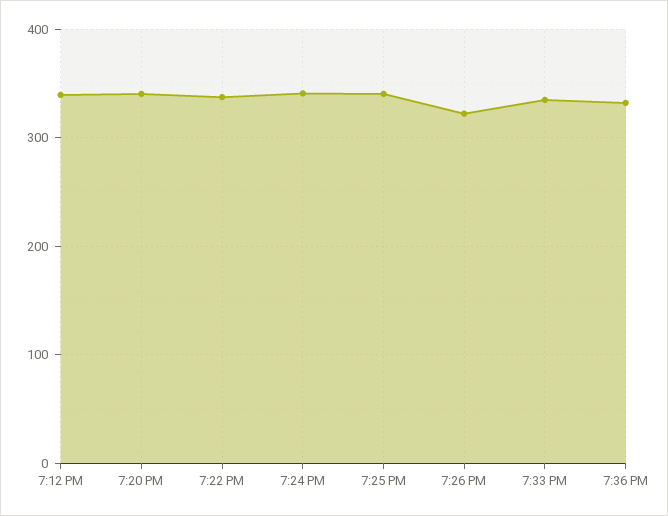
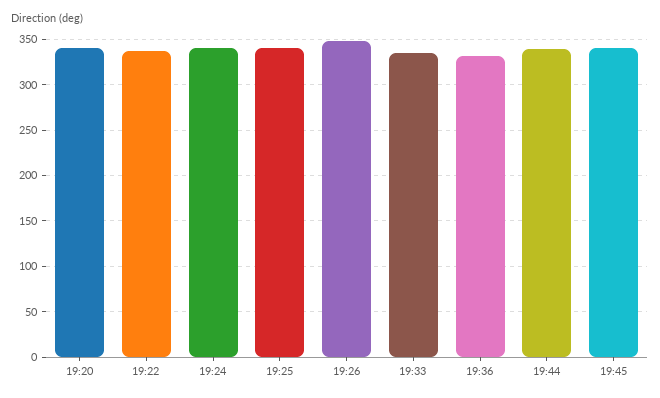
7:12 PM: 340 -> none
7:26 PM: 320 -> 350
19:44: none -> 340
19:45: none -> 340

